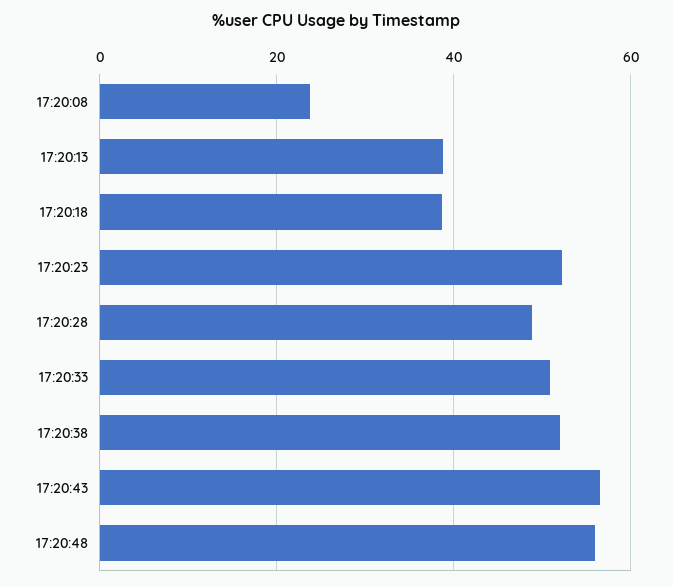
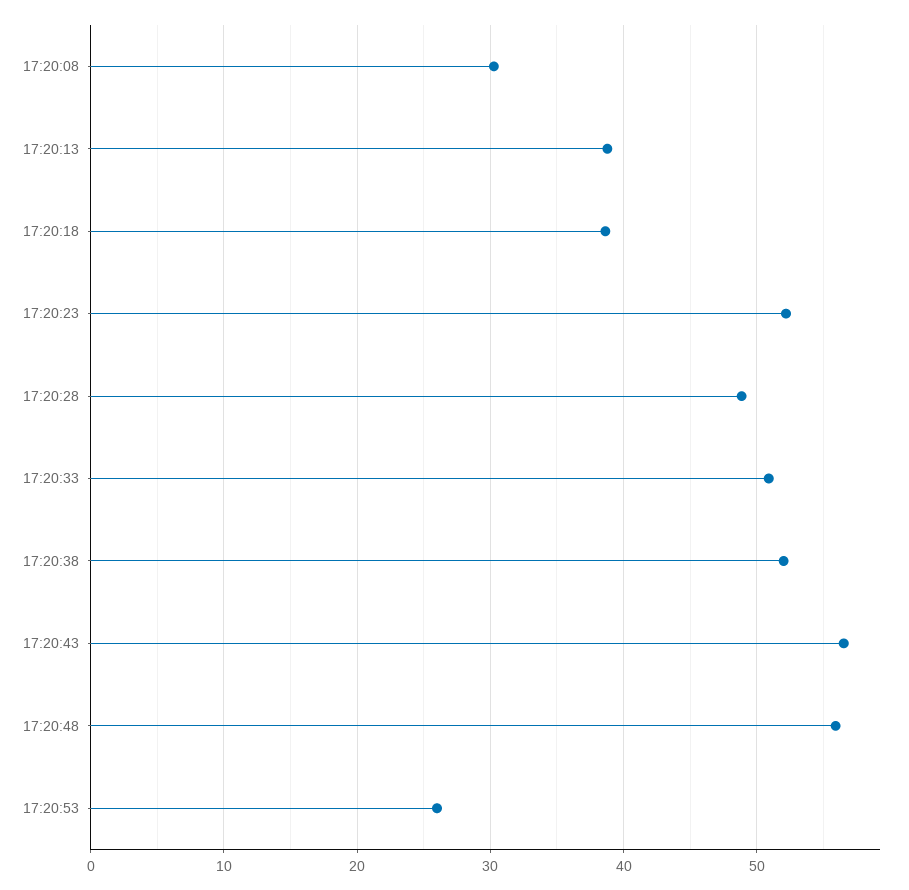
17:20:08: 24 -> 30
17:20:53: none -> 26

